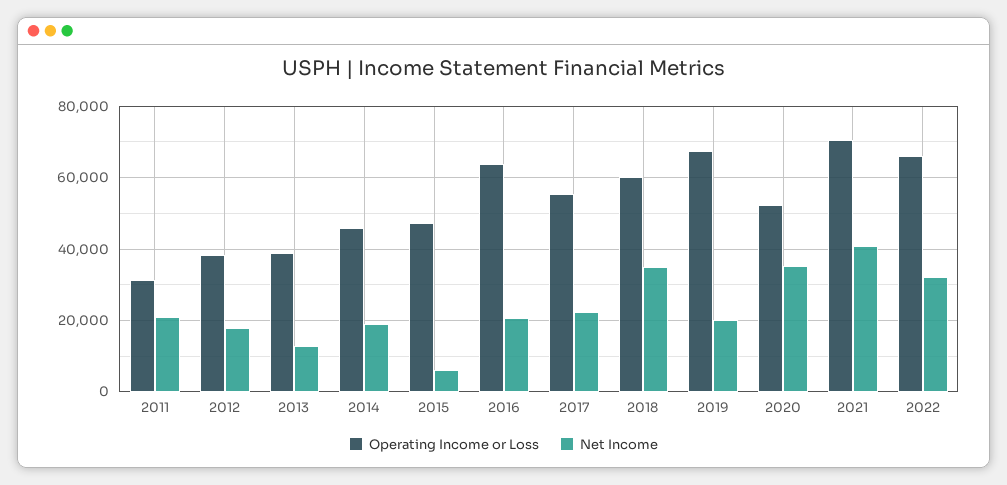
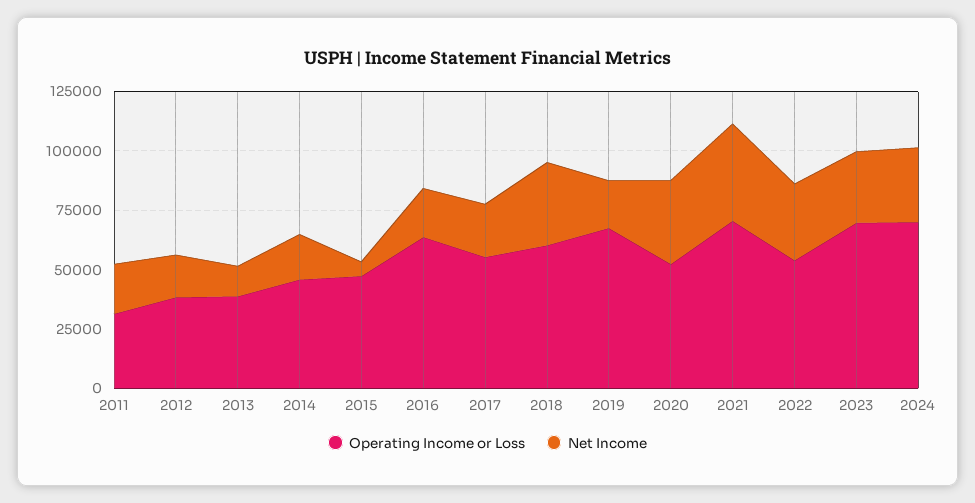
Operating Income or Loss, 2022: 66000 -> 55000
Operating Income or Loss, 2023: none -> 70000
Net Income, 2023: none -> 30000
Operating Income or Loss, 2024: none -> 70000
Net Income, 2024: none -> 30000

